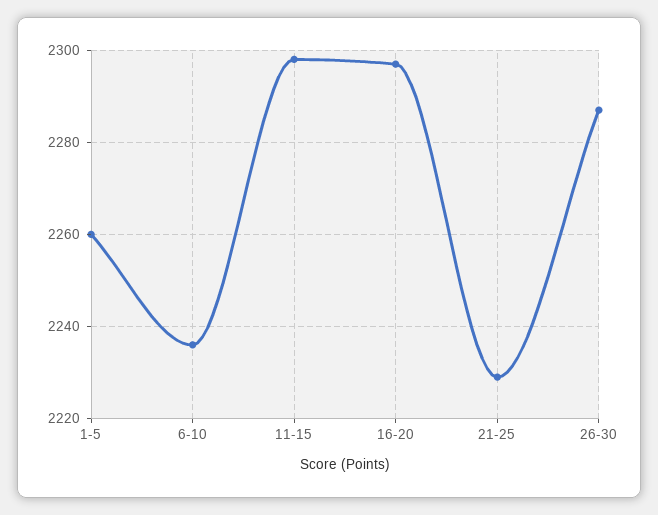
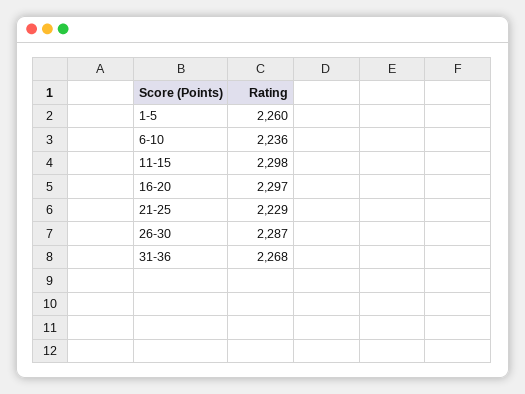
31-36: none -> 2268

